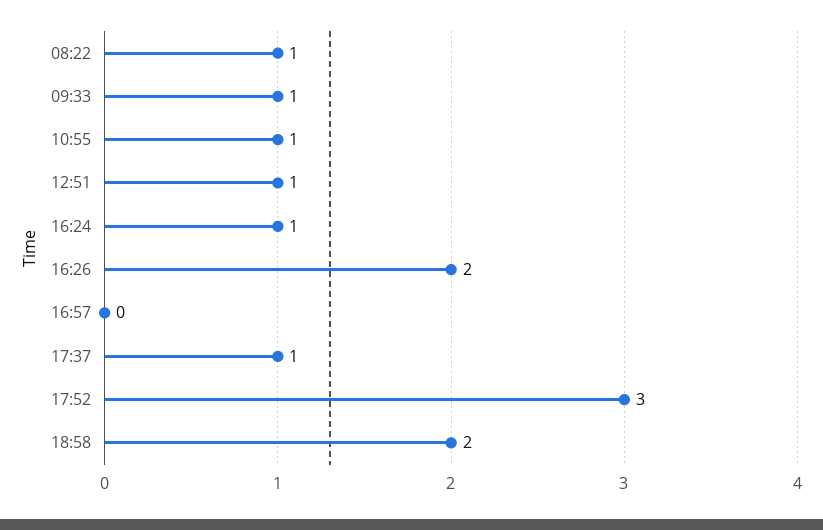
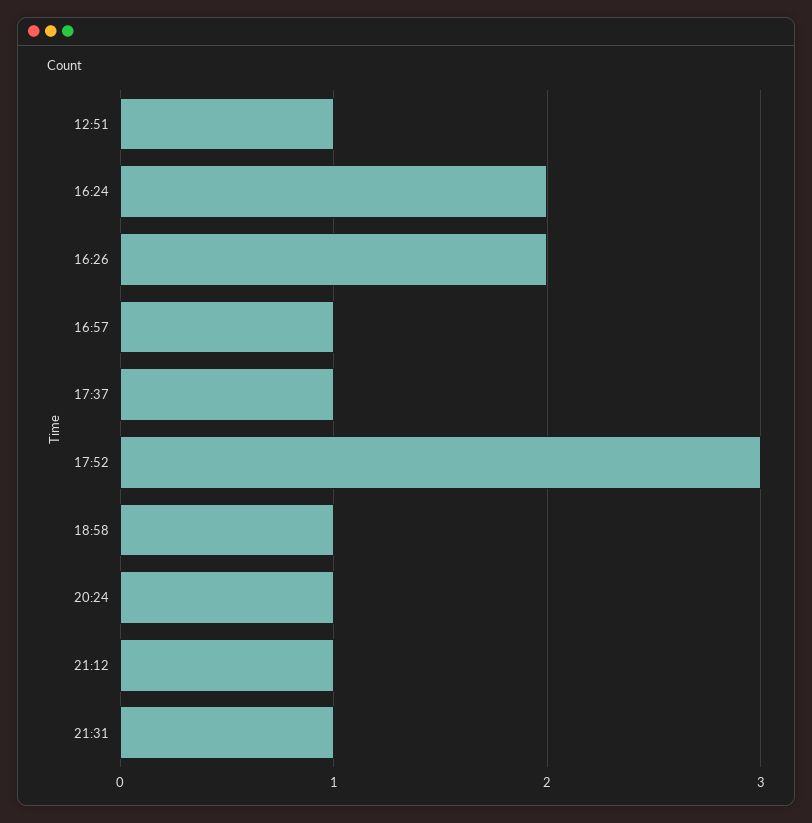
08:22: 1 -> none
09:33: 1 -> none
10:55: 1 -> none
16:24: 1 -> 2
16:57: 0 -> 1
18:58: 2 -> 1
20:24: none -> 1
21:12: none -> 1
21:31: none -> 1

